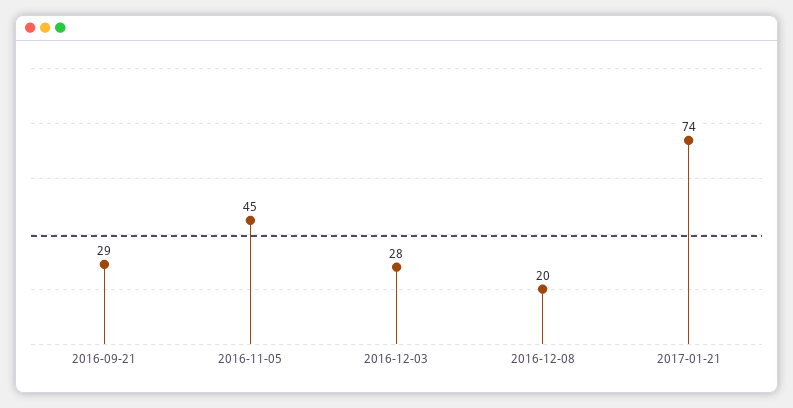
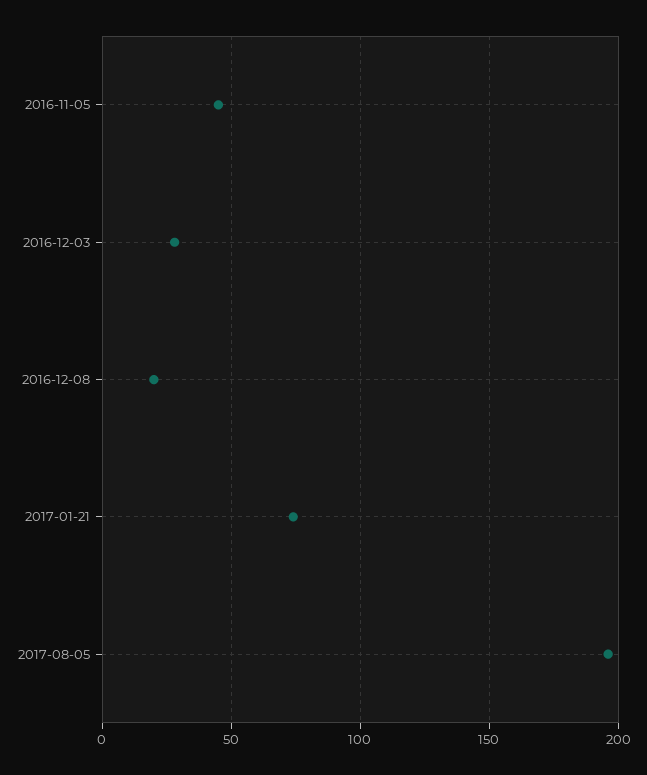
2016-09-21: 29 -> none
2017-08-05: none -> 195

